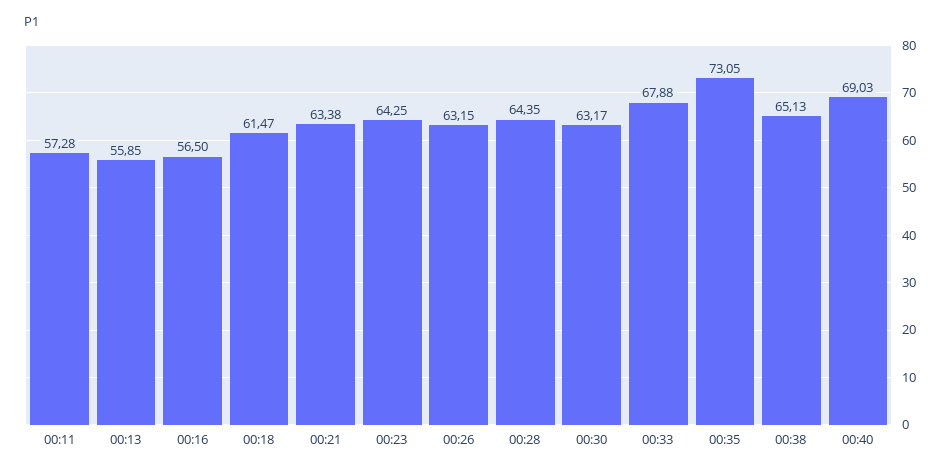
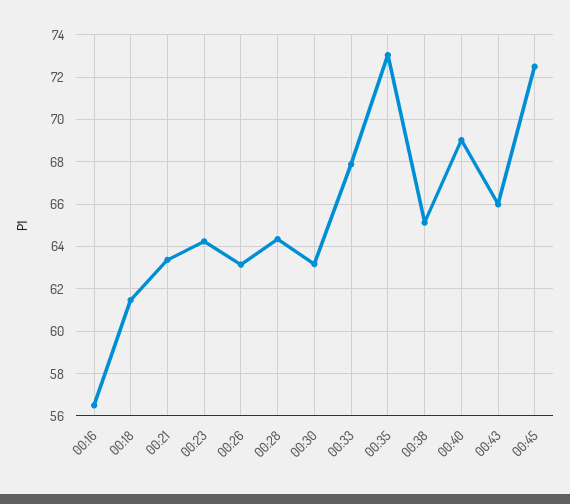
00:11: 57.28 -> none
00:13: 55.85 -> none
00:43: none -> 66
00:45: none -> 72.5

